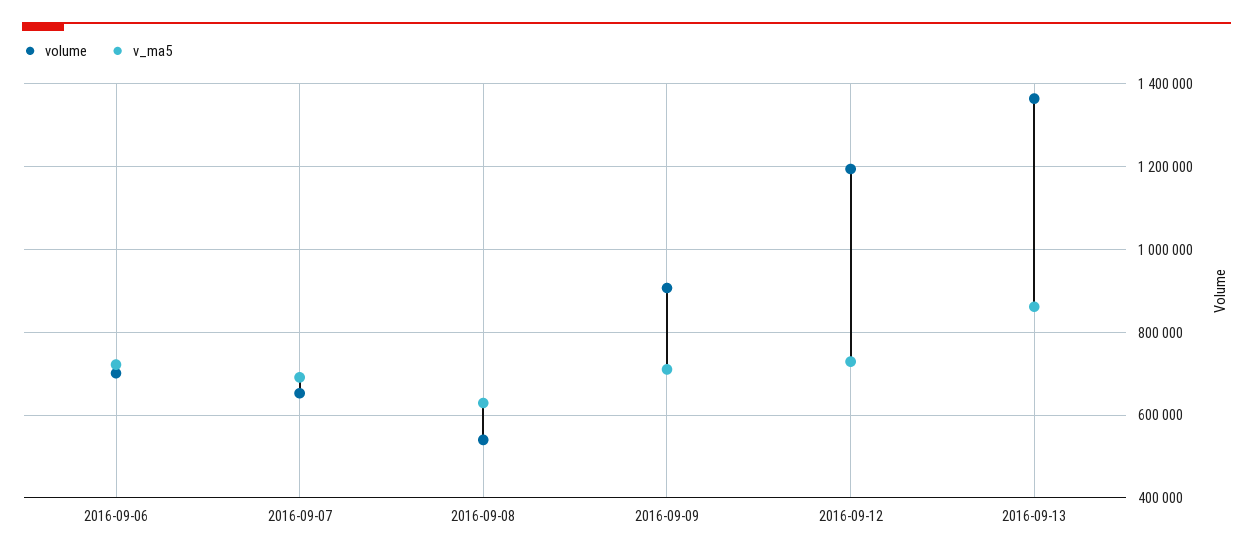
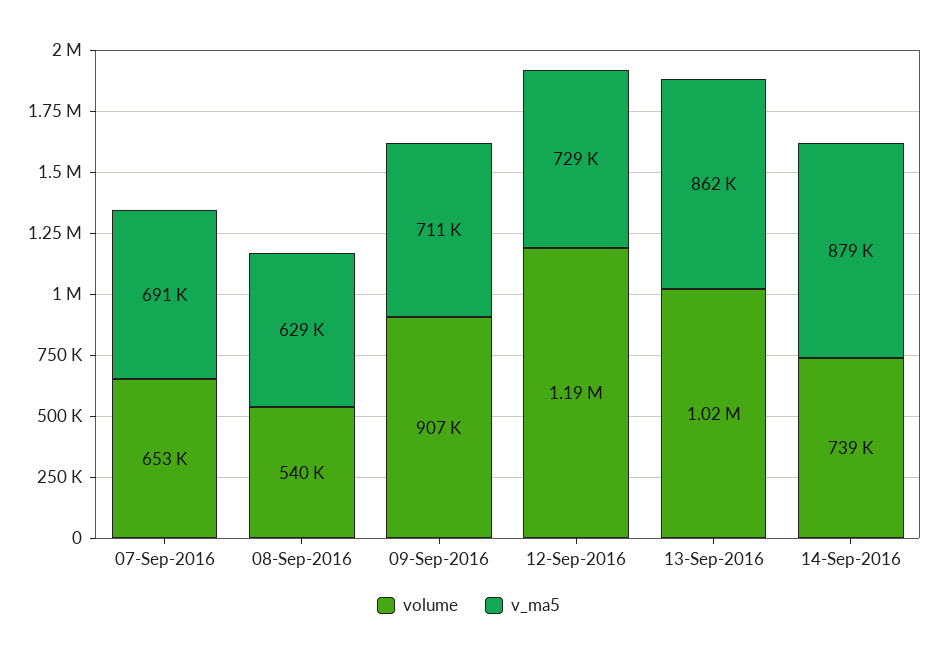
volume, 2016-09-06: 700000 -> none
v_ma5, 2016-09-06: 720000 -> none
volume, 2016-09-13: 1360000 -> 1020000
volume, 14-Sep-2016: none -> 739000
v_ma5, 14-Sep-2016: none -> 879000

